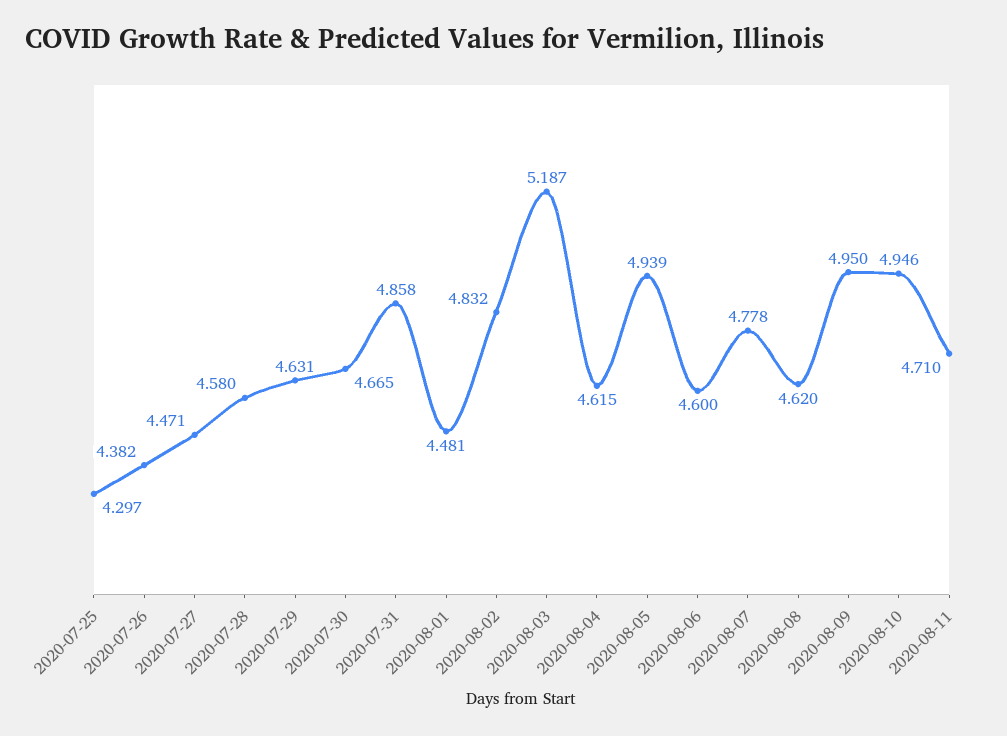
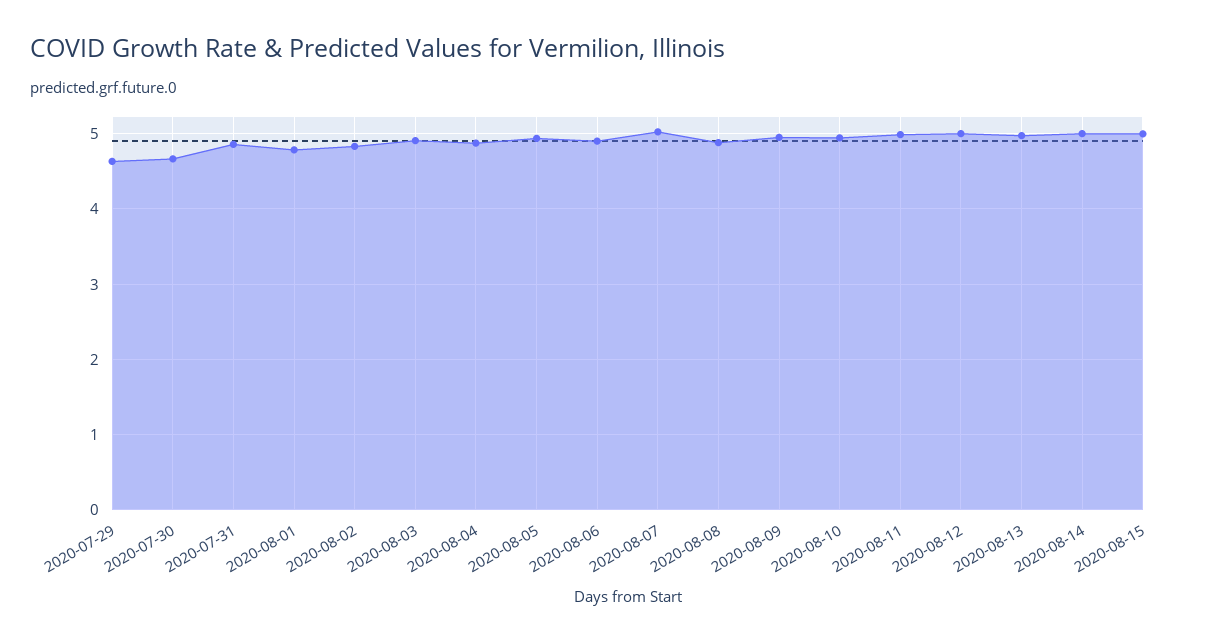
2020-07-25: 4.297 -> none
2020-07-26: 4.382 -> none
2020-07-27: 4.471 -> none
2020-07-28: 4.58 -> none
2020-08-01: 4.481 -> 4.8
2020-08-03: 5.187 -> 4.9
2020-08-04: 4.615 -> 4.9
2020-08-06: 4.6 -> 4.9
2020-08-07: 4.778 -> 5
2020-08-08: 4.62 -> 4.9
2020-08-11: 4.71 -> 5
2020-08-12: none -> 5
2020-08-13: none -> 5
2020-08-14: none -> 5
2020-08-15: none -> 5

